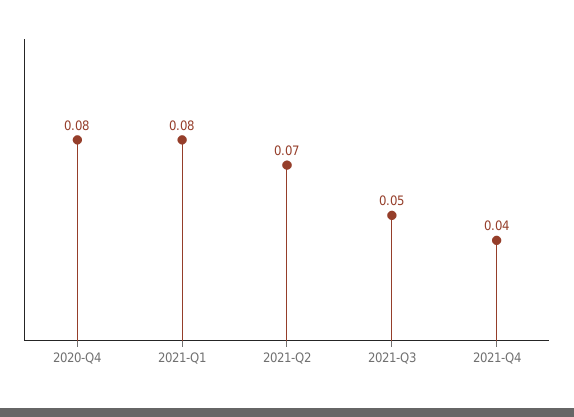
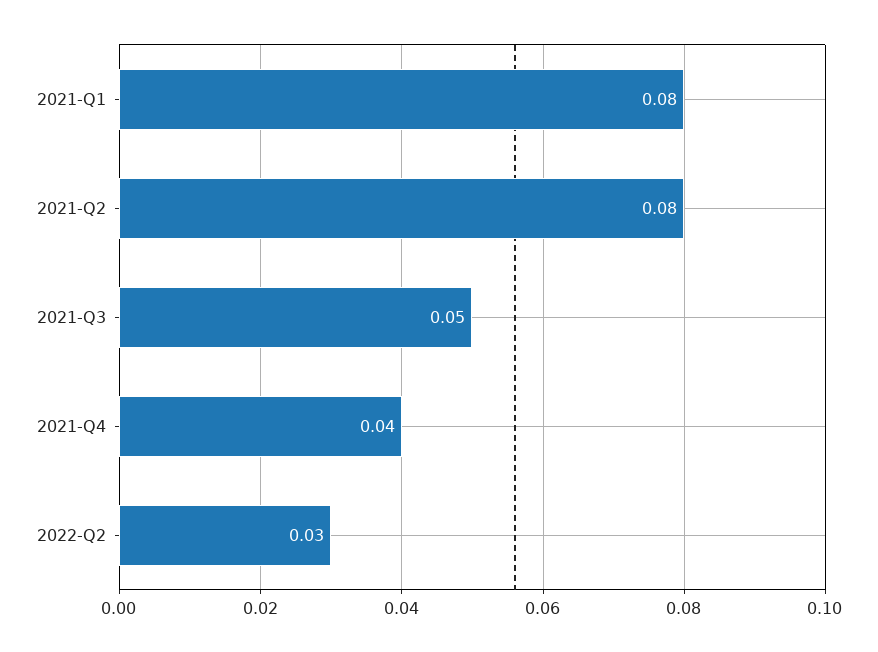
2020-Q4: 0.08 -> none
2021-Q2: 0.07 -> 0.08
2022-Q2: none -> 0.03

